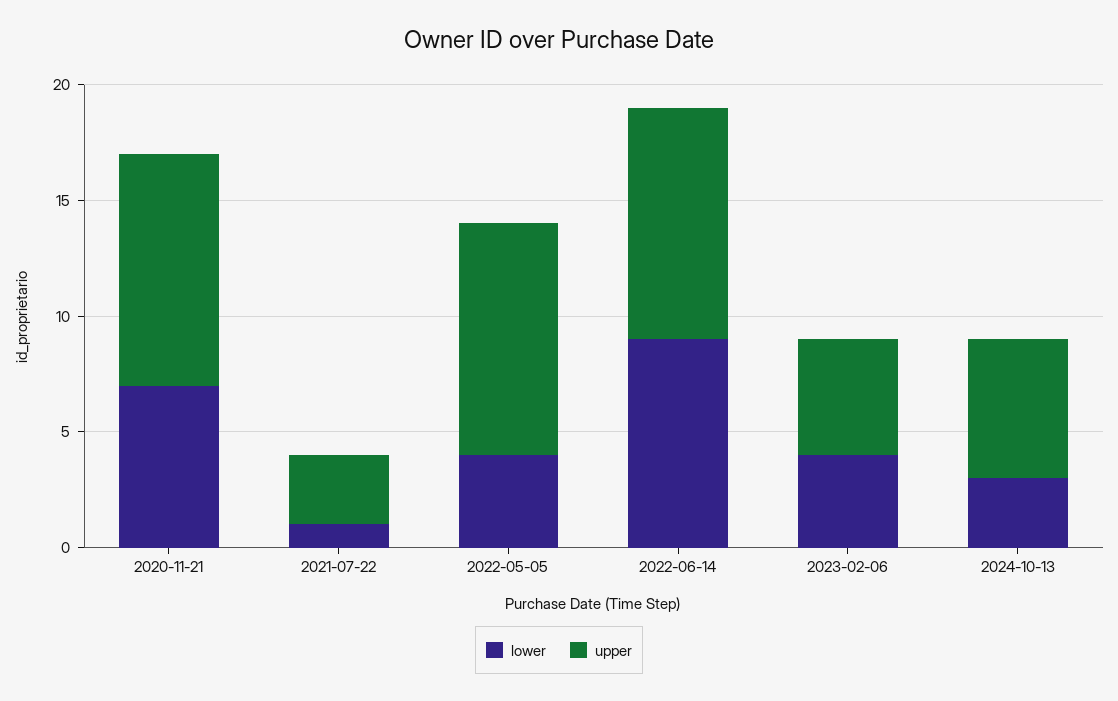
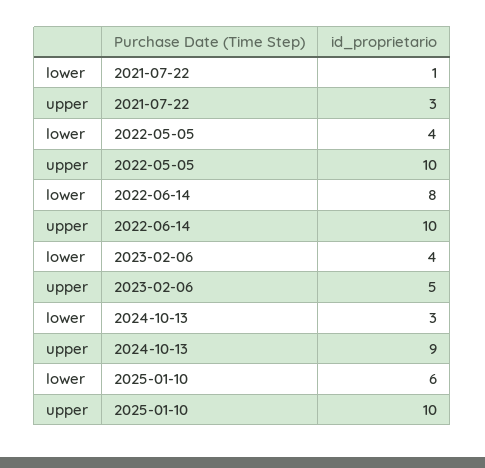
lower, 2020-11-21: 7 -> none
upper, 2020-11-21: 10 -> none
lower, 2022-06-14: 9 -> 8
upper, 2024-10-13: 6 -> 9
lower, 2025-01-10: none -> 6
upper, 2025-01-10: none -> 10

